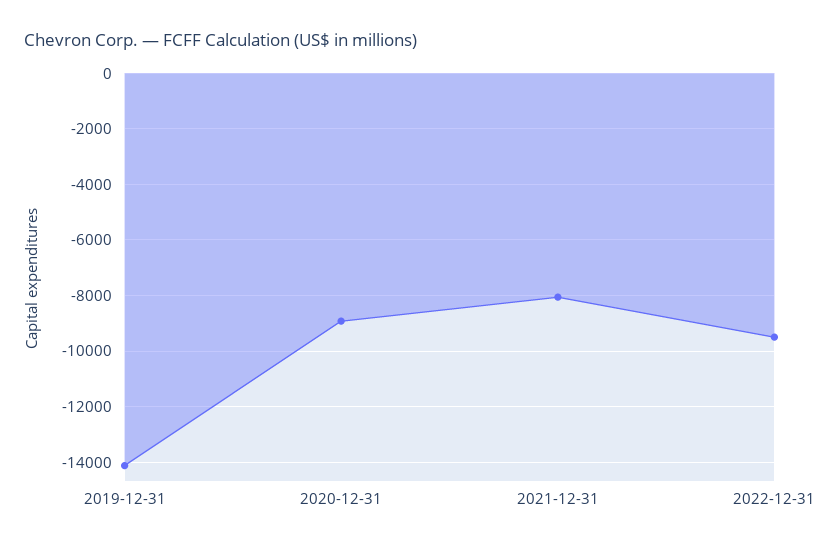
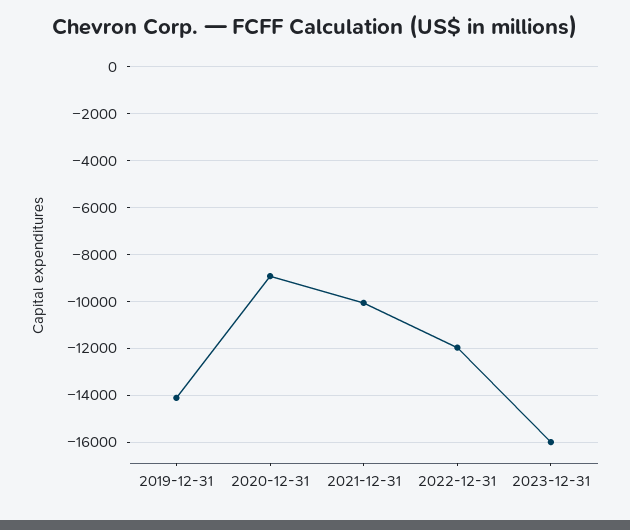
2021-12-31: -8000 -> -10000
2022-12-31: -9500 -> -12000
2023-12-31: none -> -16000

